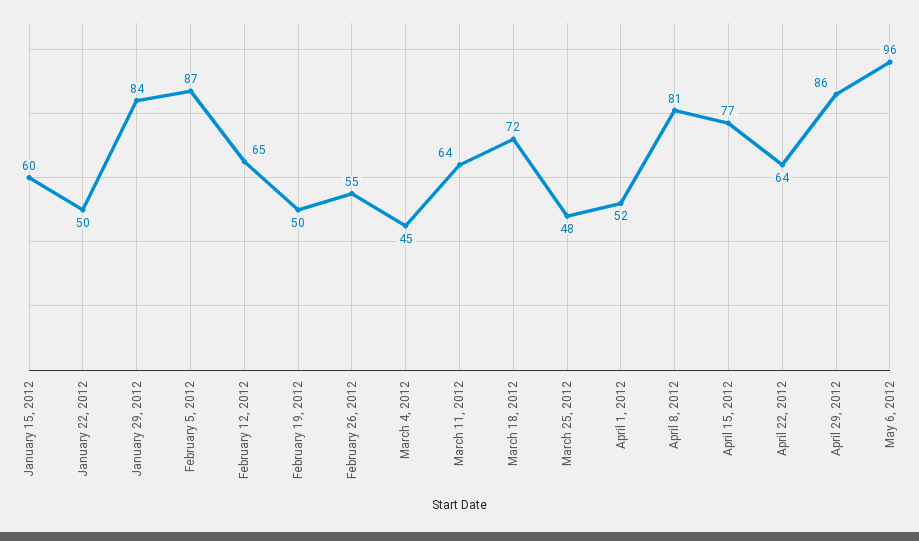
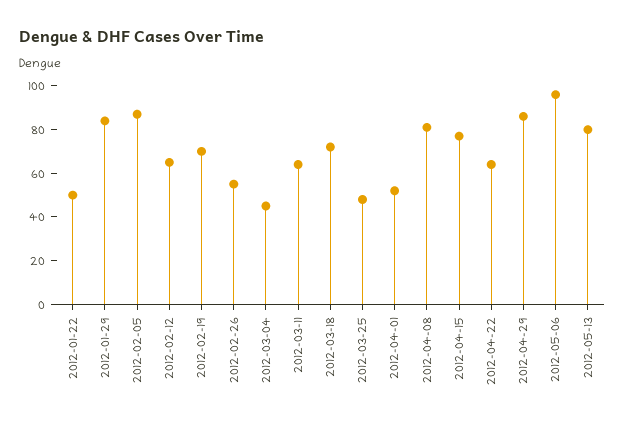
January 15, 2012: 60 -> none
February 19, 2012: 50 -> 70
2012-05-13: none -> 80

